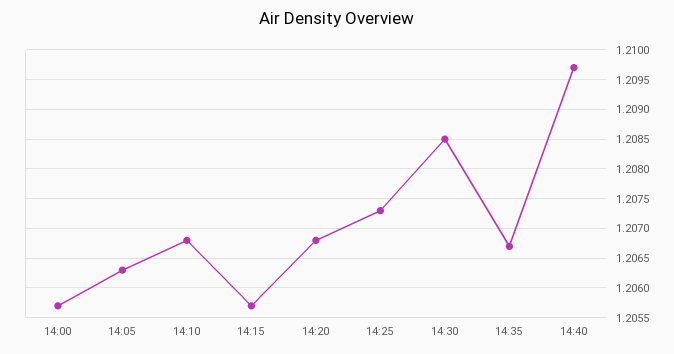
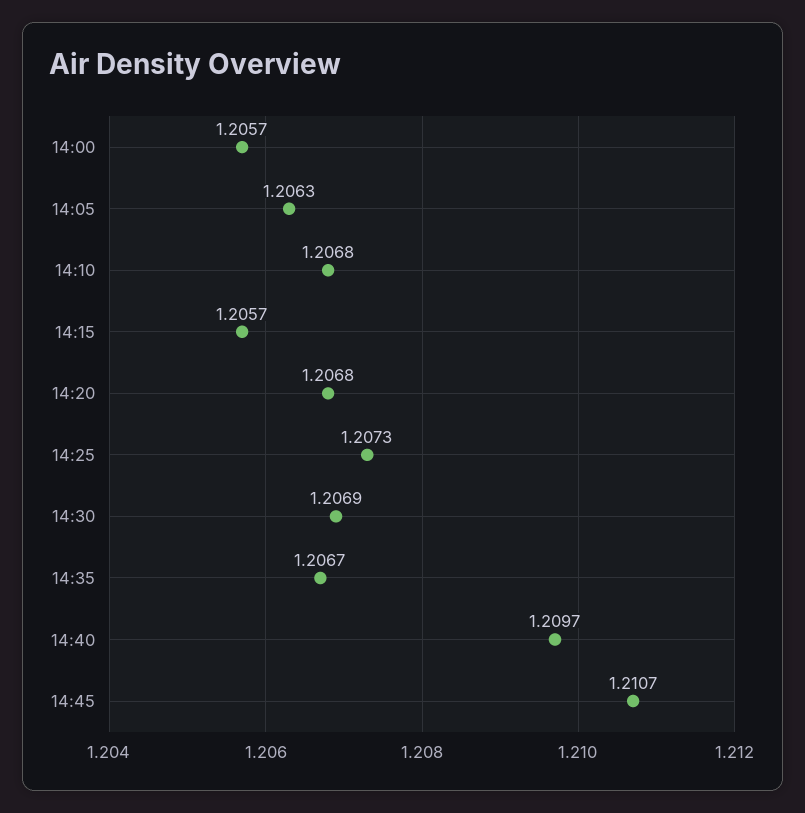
14:30: 1.2085 -> 1.2069
14:45: none -> 1.2107

